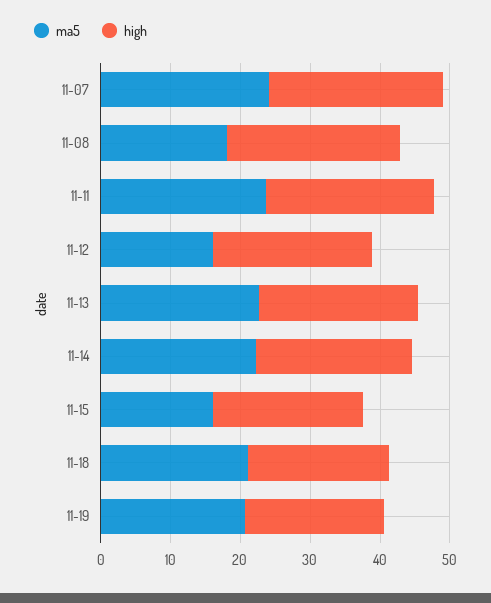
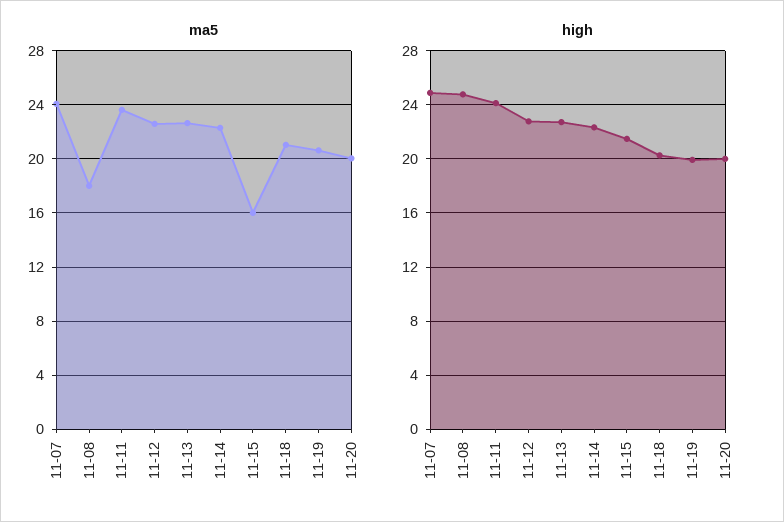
ma5, 11-12: 16 -> 22.5
ma5, 11-20: none -> 20
high, 11-20: none -> 20

